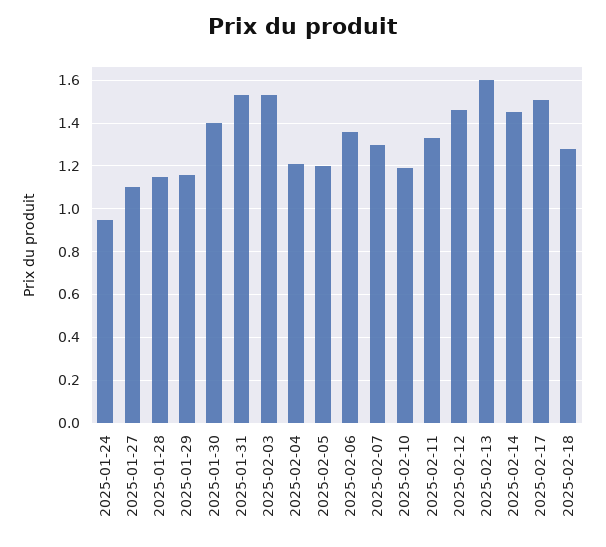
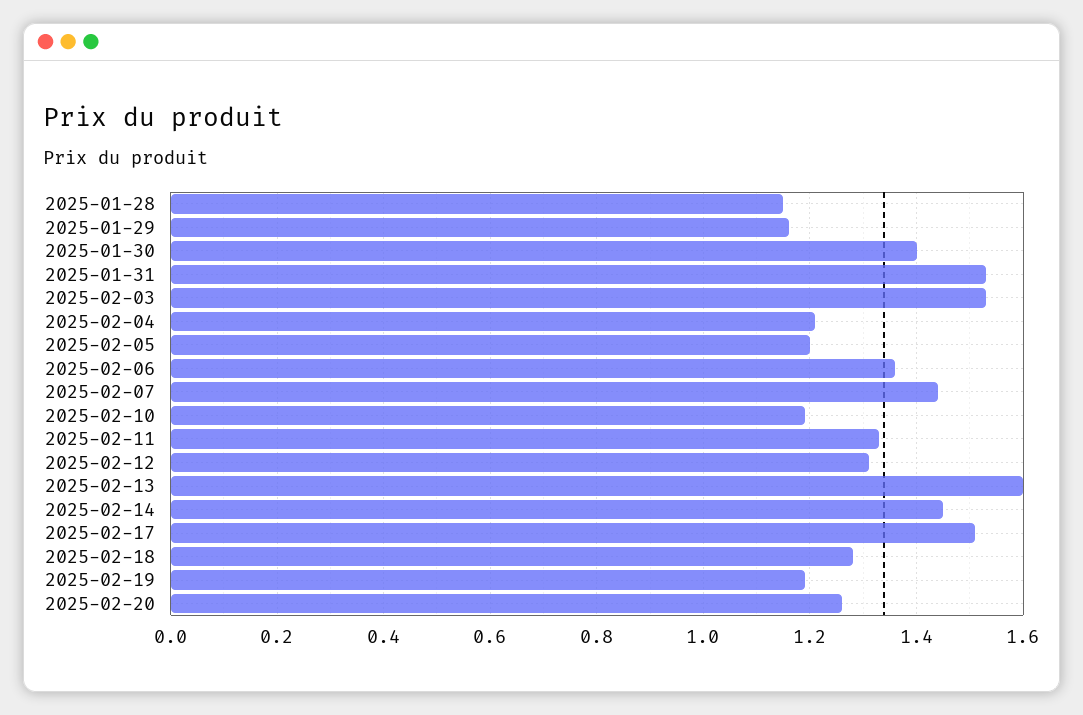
2025-01-24: 0.95 -> none
2025-01-27: 1.1 -> none
2025-02-07: 1.3 -> 1.45
2025-02-12: 1.45 -> 1.3
2025-02-19: none -> 1.2
2025-02-20: none -> 1.25

